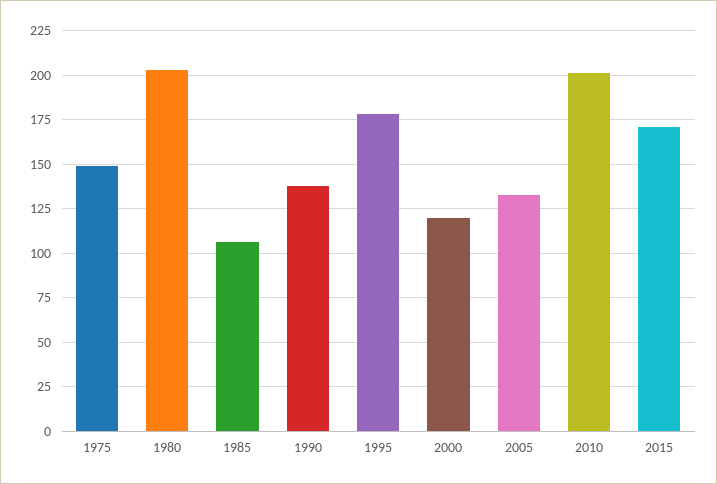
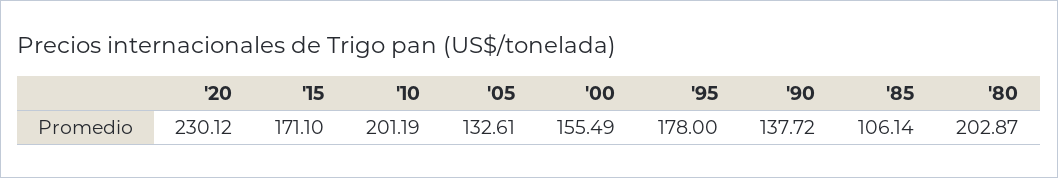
1975: 150 -> none
2000: 120 -> 155.49
'20: none -> 230.12

